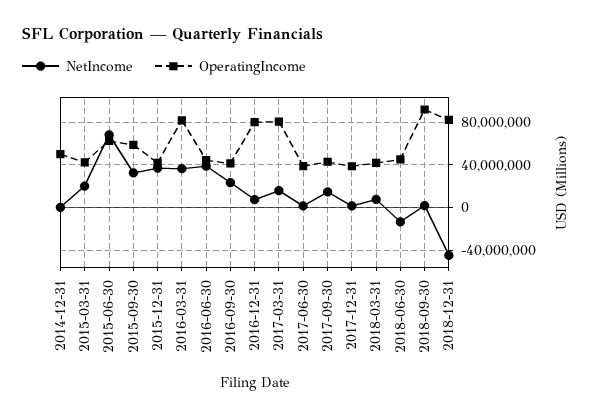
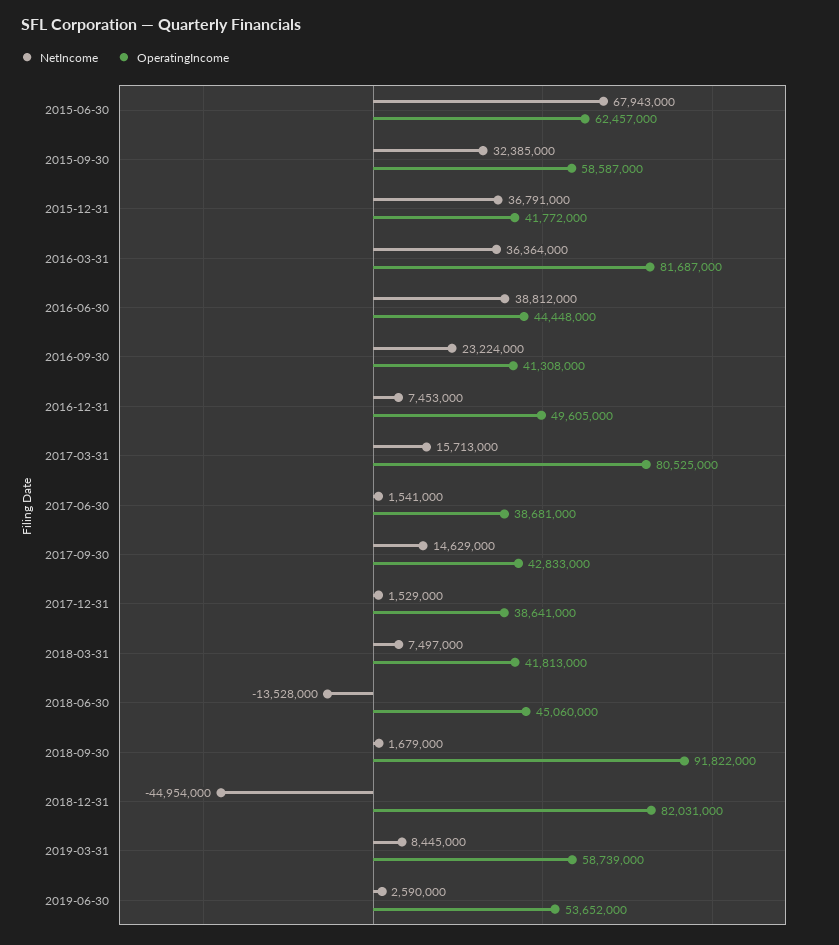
NetIncome, 2014-12-31: 0 -> none
OperatingIncome, 2014-12-31: 50000000 -> none
NetIncome, 2015-03-31: 20000000 -> none
OperatingIncome, 2015-03-31: 40000000 -> none
OperatingIncome, 2016-12-31: 80000000 -> 49605000
NetIncome, 2019-03-31: none -> 8445000
OperatingIncome, 2019-03-31: none -> 58739000
NetIncome, 2019-06-30: none -> 2590000
OperatingIncome, 2019-06-30: none -> 53652000

